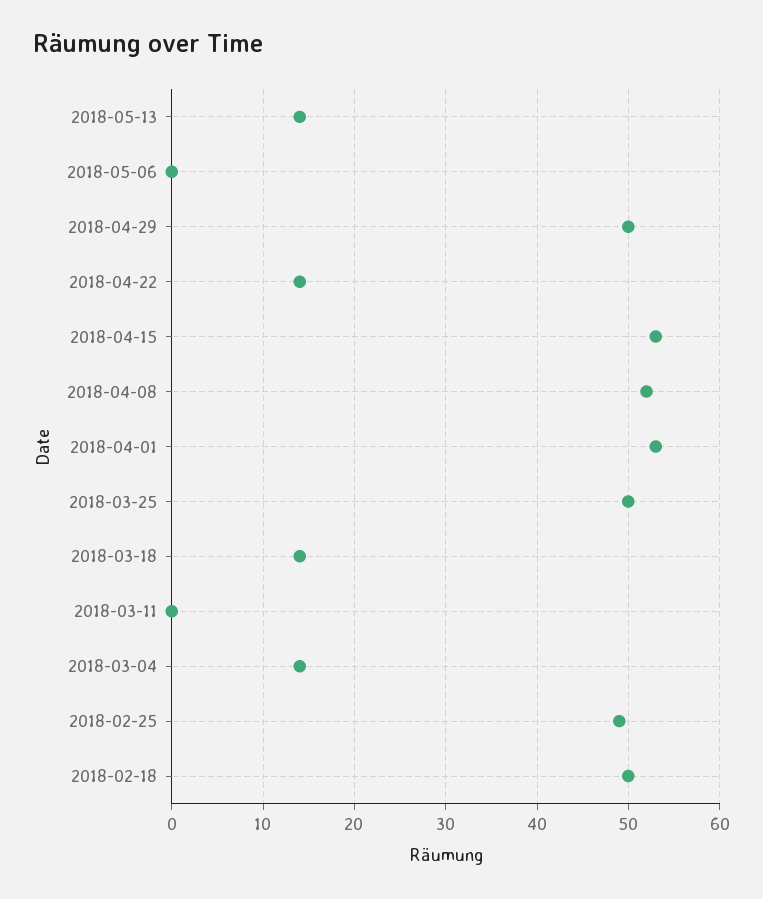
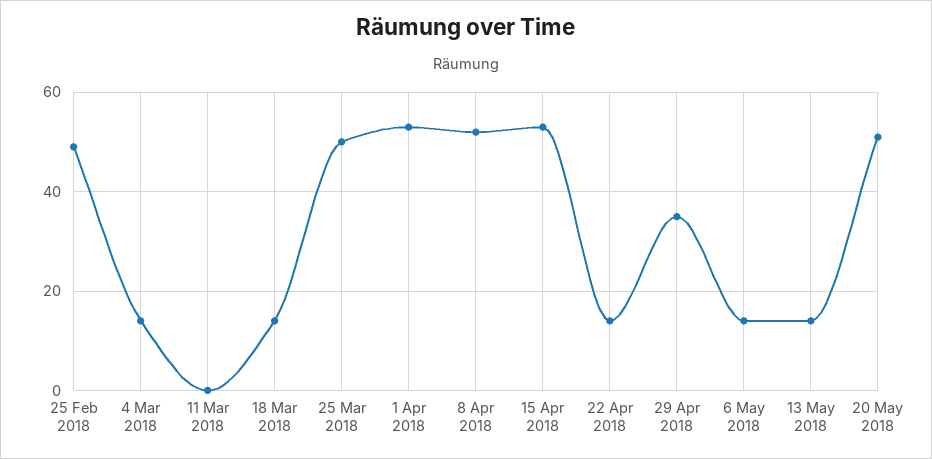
2018-05-06: 0 -> 15
2018-04-29: 50 -> 35
2018-02-18: 50 -> none
20 May 2018: none -> 50

